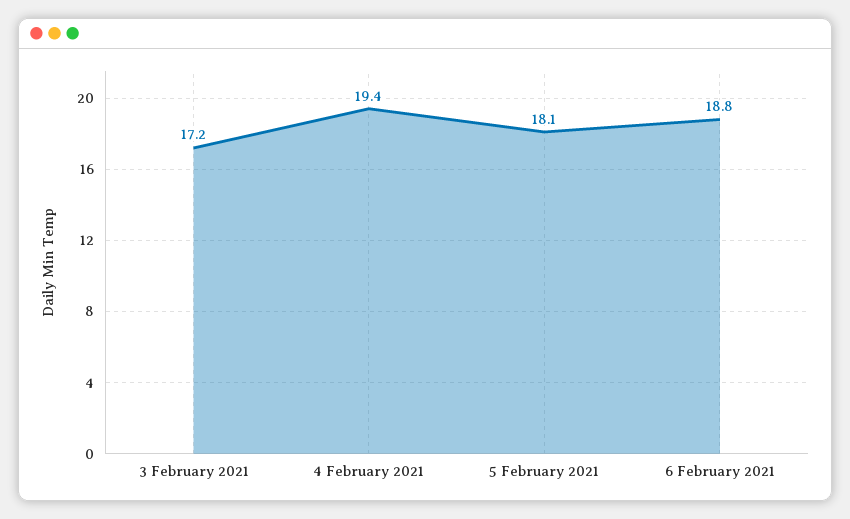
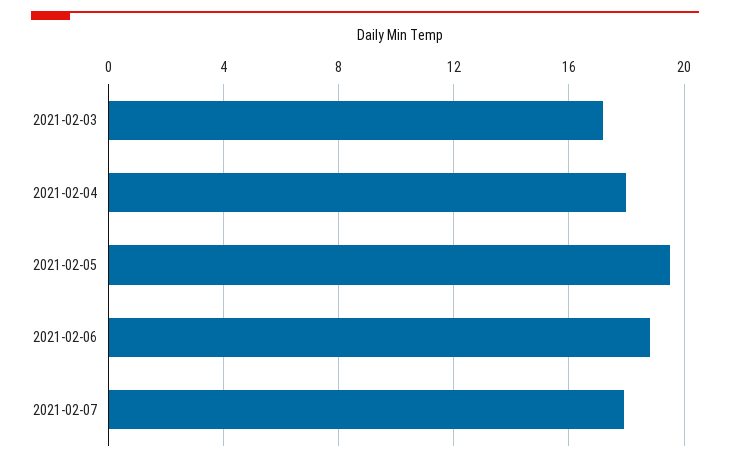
4 February 2021: 19.4 -> 18
5 February 2021: 18.1 -> 19.5
2021-02-07: none -> 18

